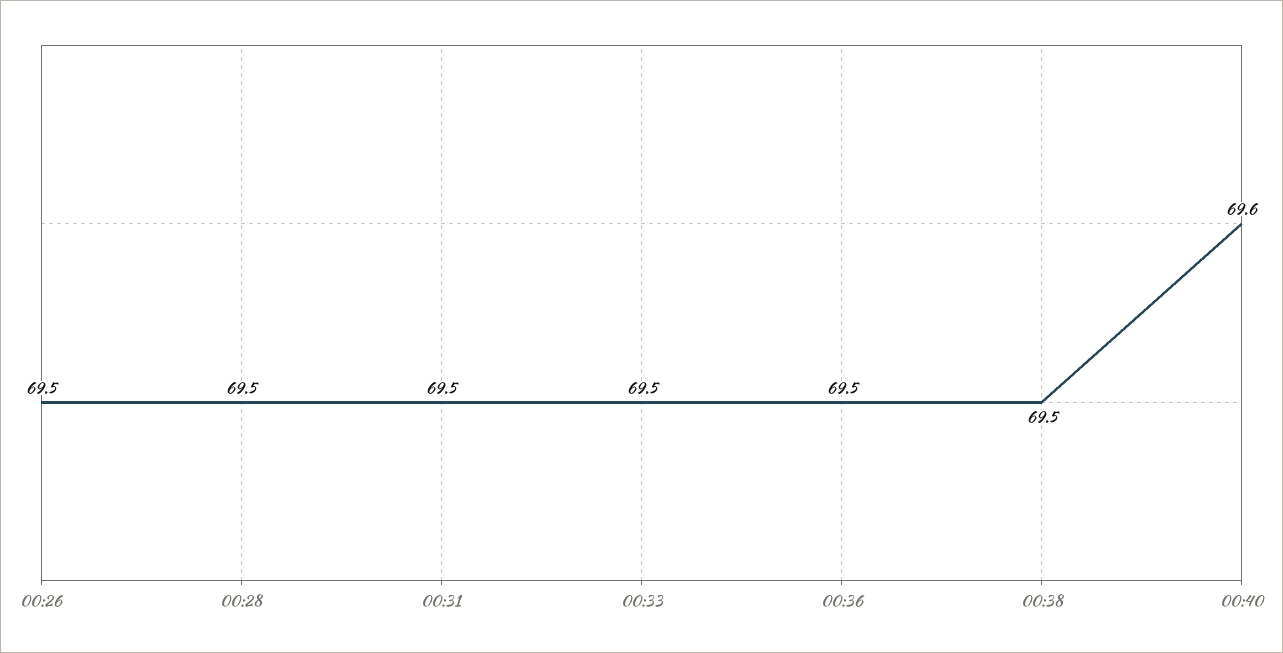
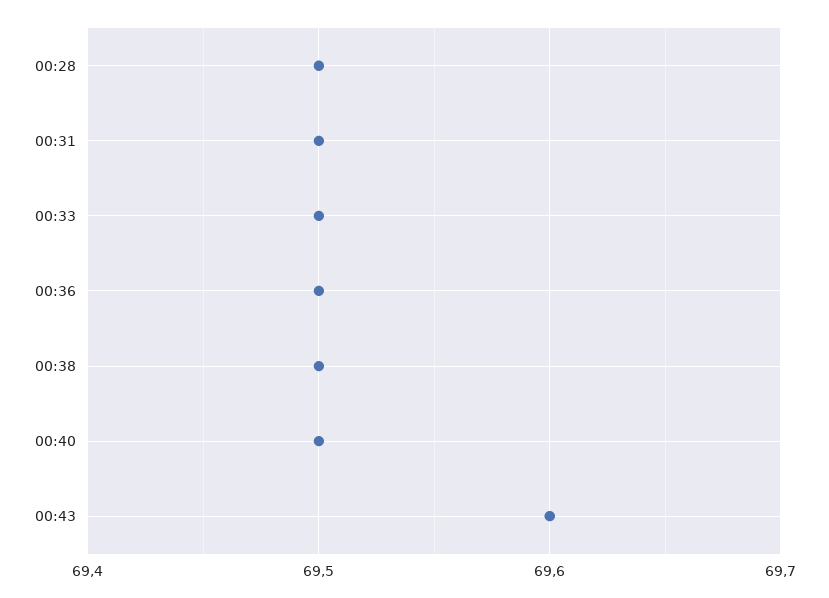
00:26: 69.5 -> none
00:40: 69.6 -> 69.5
00:43: none -> 69.6

